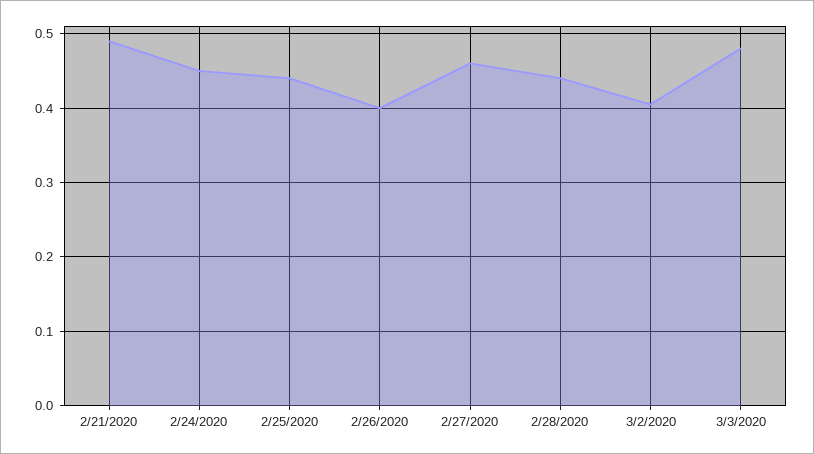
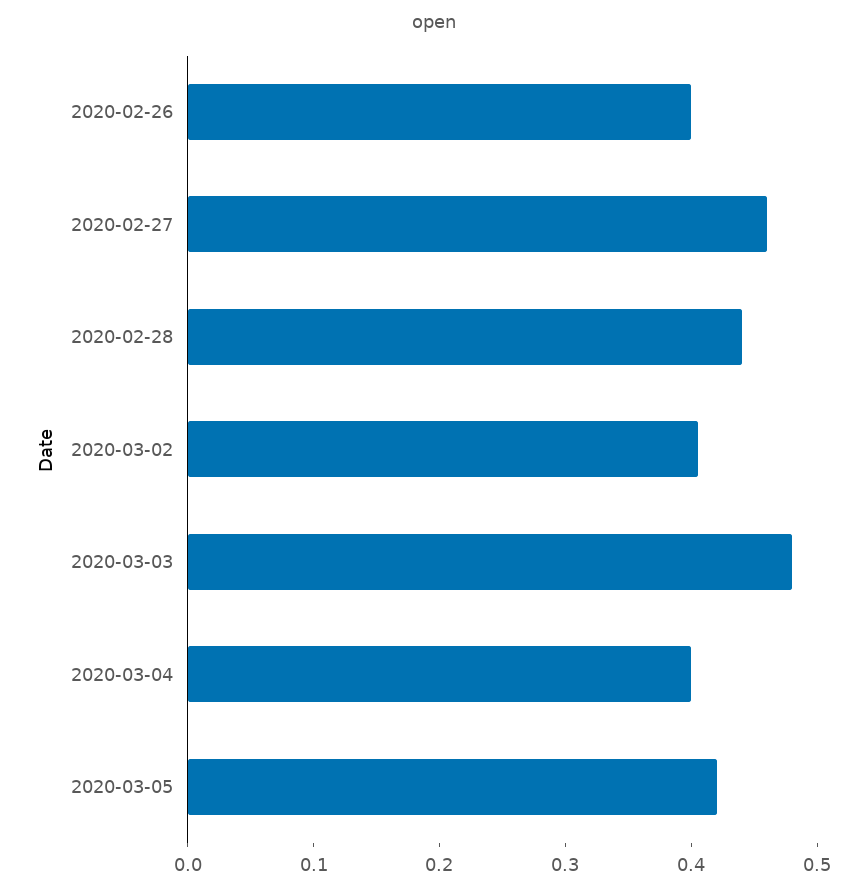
2/21/2020: 0.49 -> none
2/24/2020: 0.45 -> none
2/25/2020: 0.44 -> none
2020-03-04: none -> 0.4
2020-03-05: none -> 0.42

